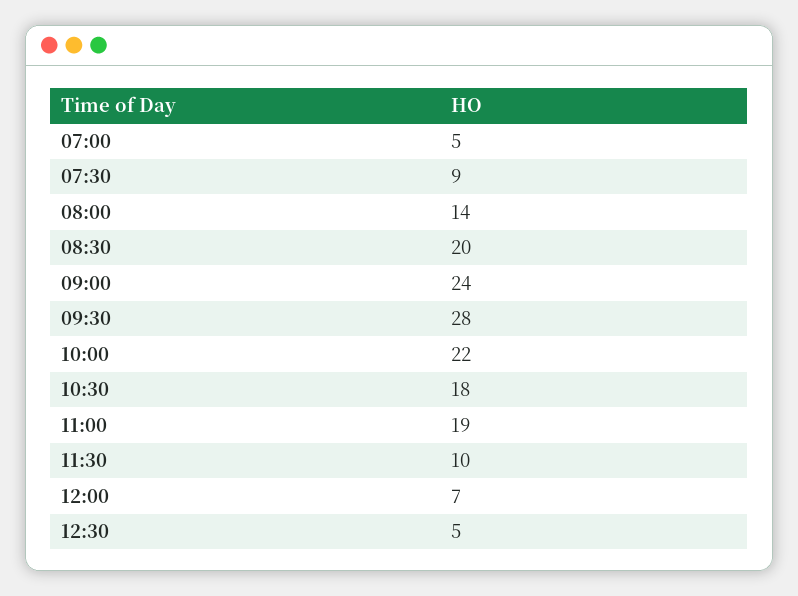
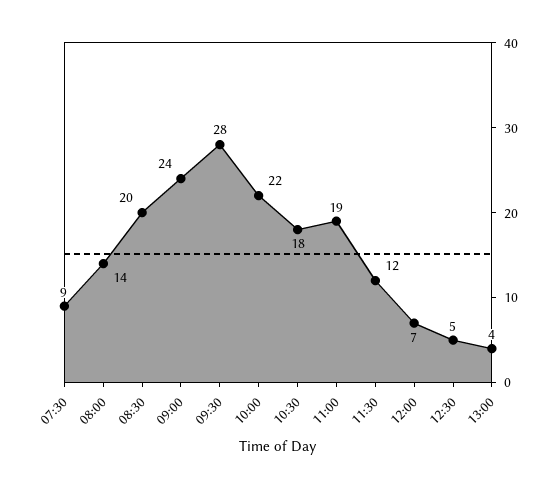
07:00: 5 -> none
11:30: 10 -> 12
13:00: none -> 4

